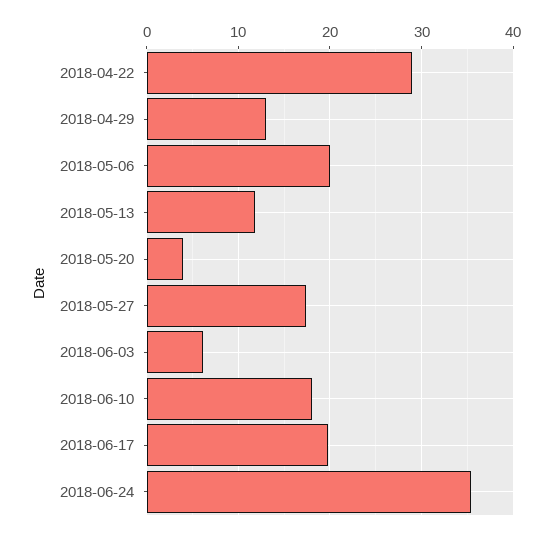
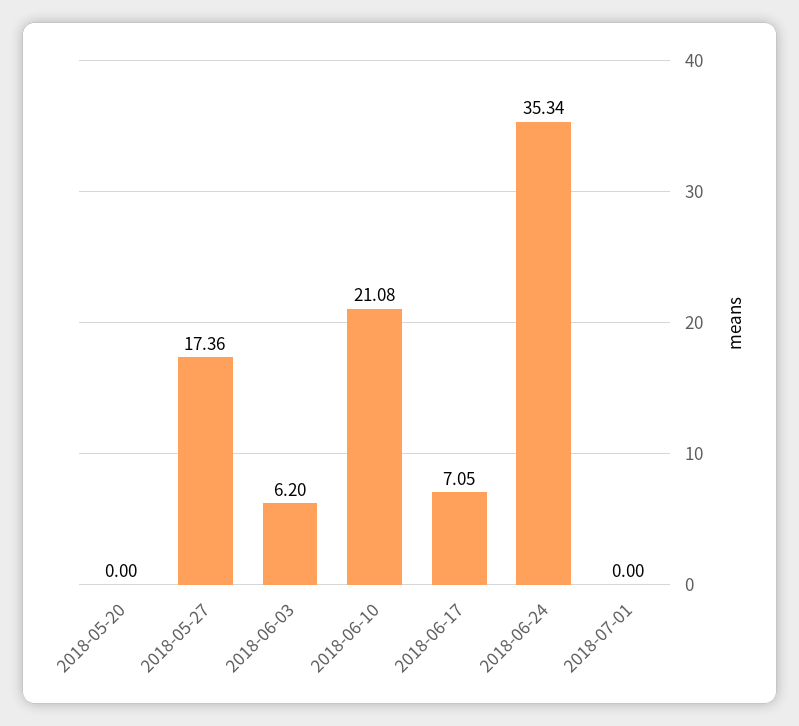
2018-04-22: 29 -> none
2018-04-29: 13 -> none
2018-05-06: 20 -> none
2018-05-13: 12 -> none
2018-05-20: 4 -> 0
2018-06-10: 18 -> 21.08
2018-06-17: 20 -> 7.05
2018-07-01: none -> 0

